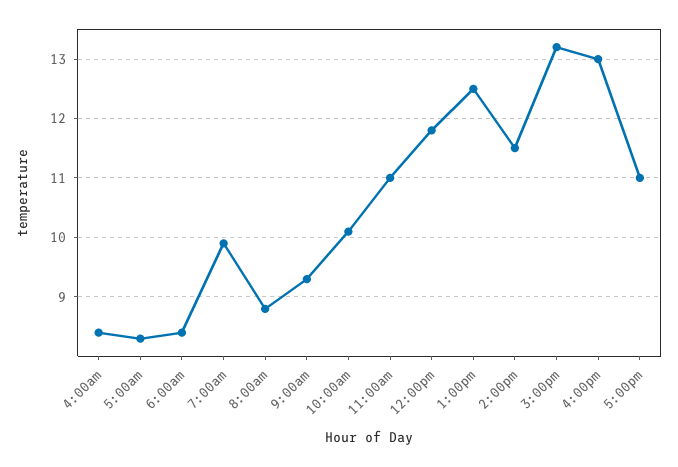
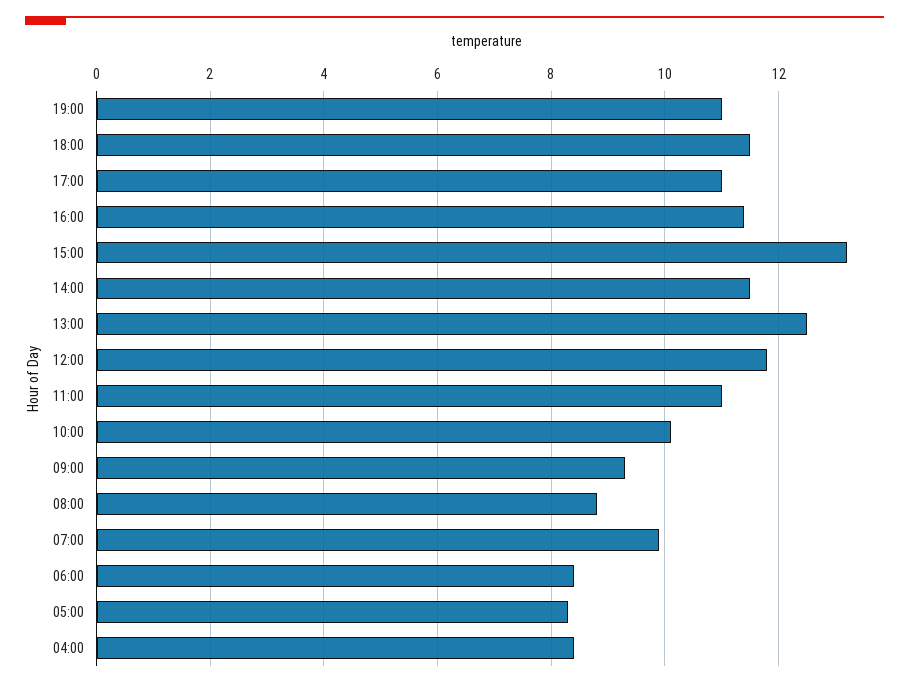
4:00pm: 13 -> 11.5
19:00: none -> 11
18:00: none -> 11.5

